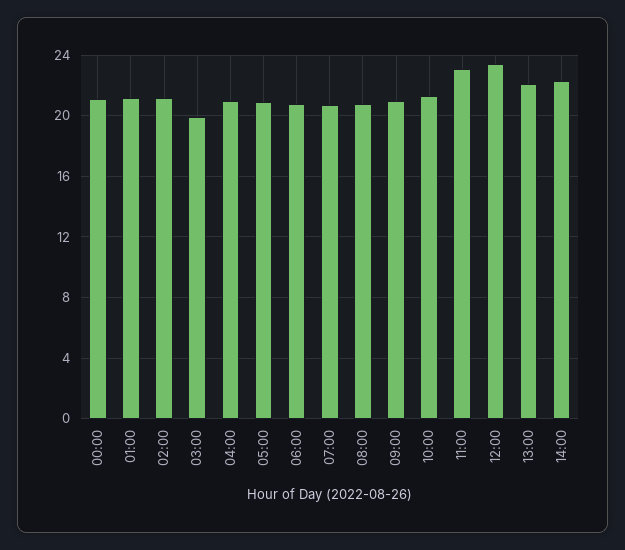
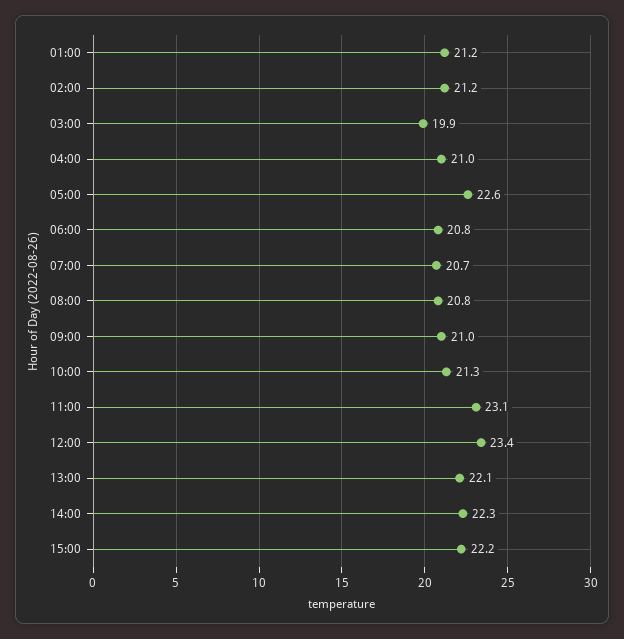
00:00: 21 -> none
05:00: 21 -> 22.6
15:00: none -> 22.2

